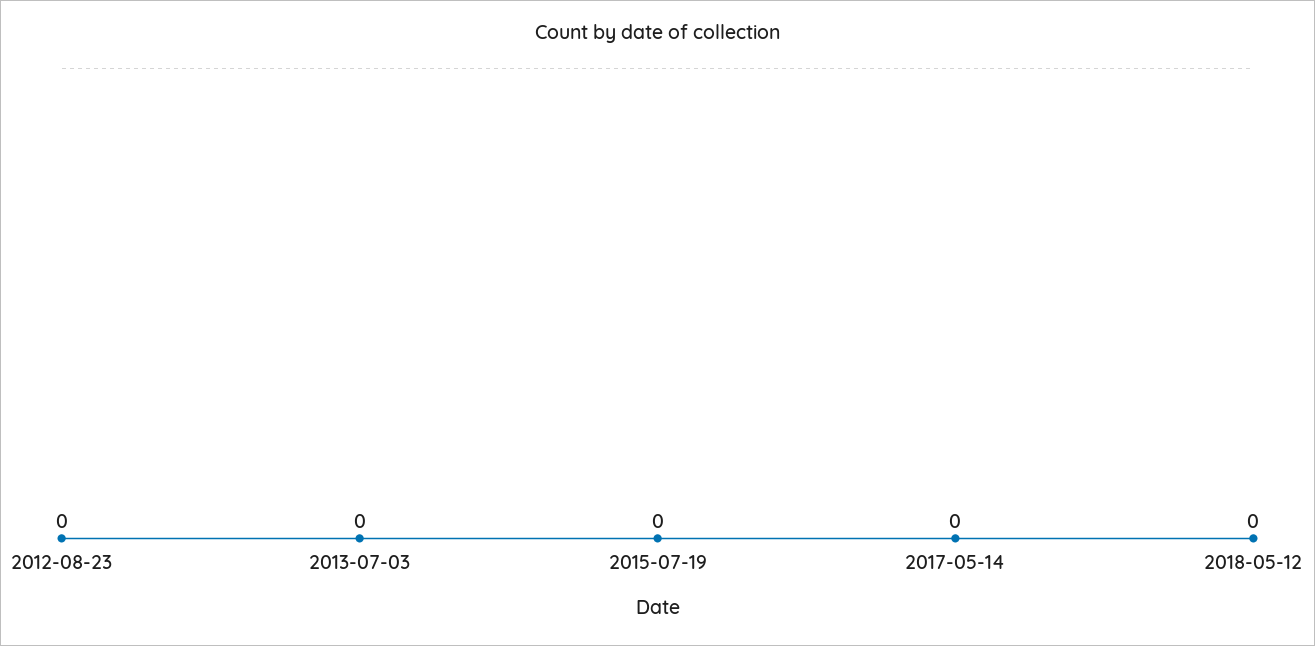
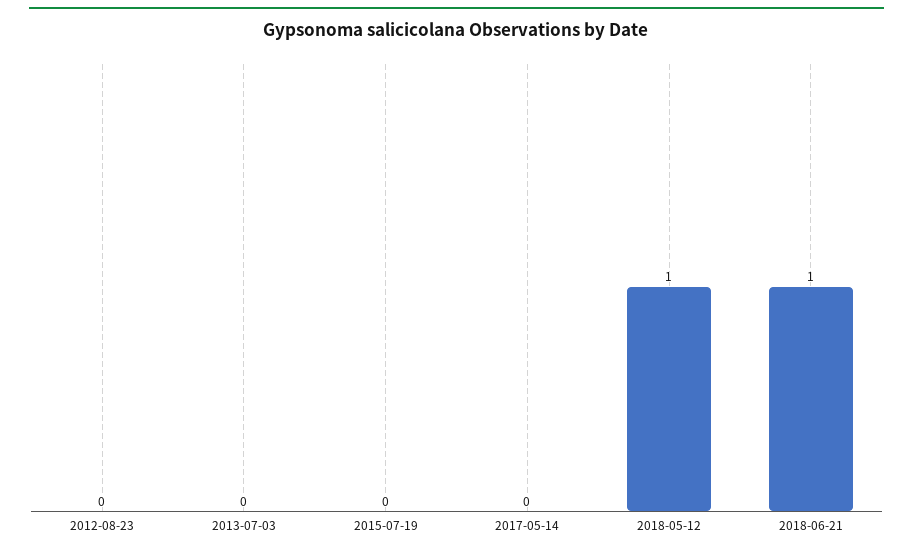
2018-05-12: 0 -> 1
2018-06-21: none -> 1

